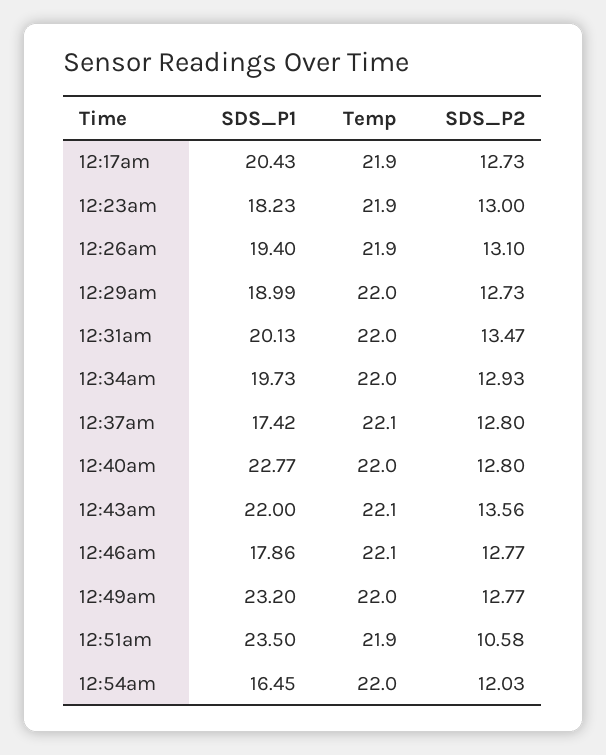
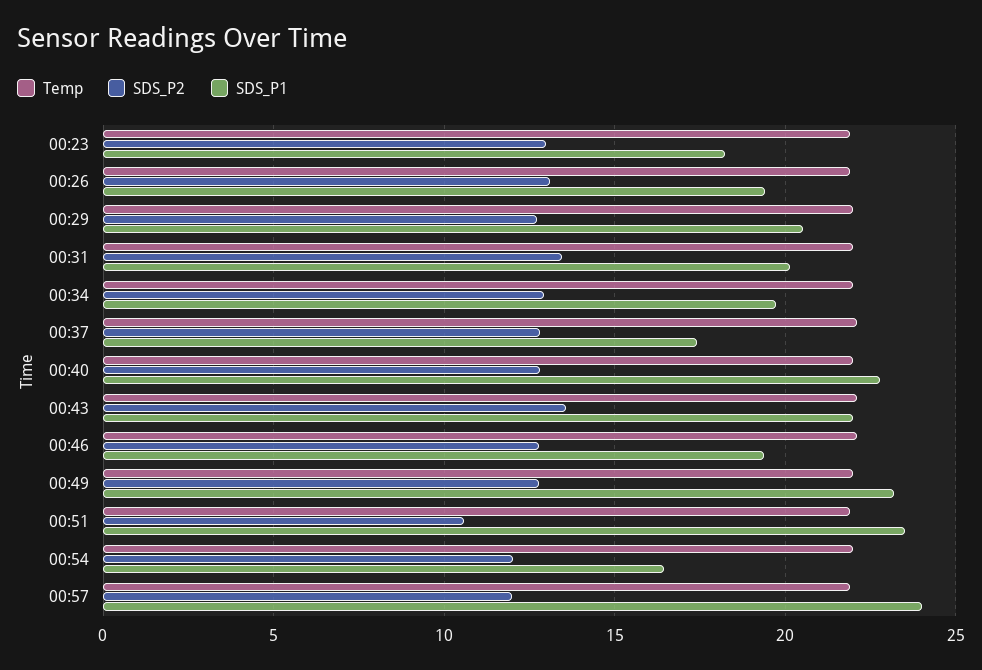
SDS_P1, 12:17am: 20.43 -> none
Temp, 12:17am: 21.9 -> none
SDS_P2, 12:17am: 12.73 -> none
SDS_P1, 12:29am: 18.99 -> 20.5
SDS_P1, 12:46am: 17.86 -> 19.5
Temp, 00:57: none -> 22
SDS_P2, 00:57: none -> 12
SDS_P1, 00:57: none -> 24

